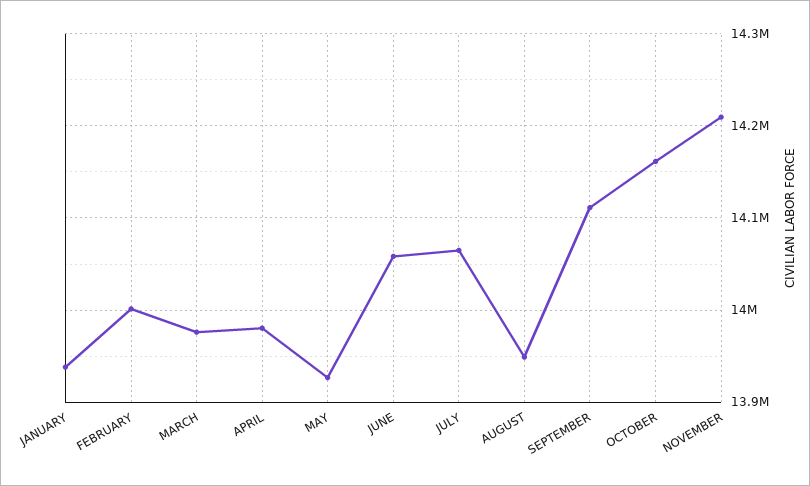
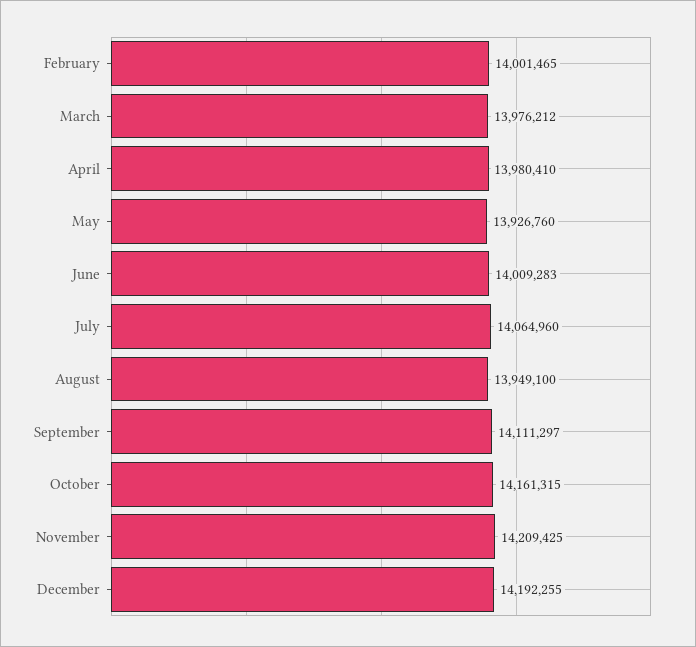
JANUARY: 13940000 -> none
JUNE: 14060000 -> 14009283
December: none -> 14192255

